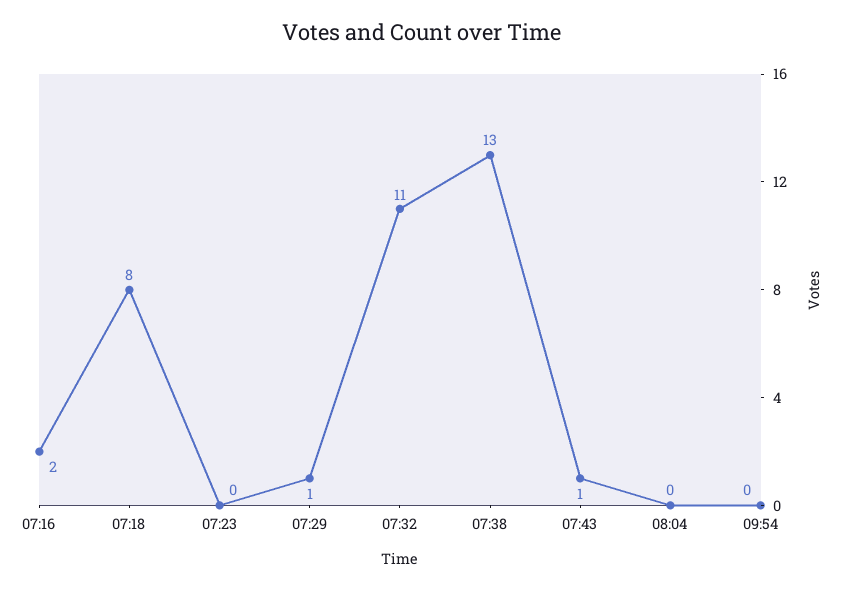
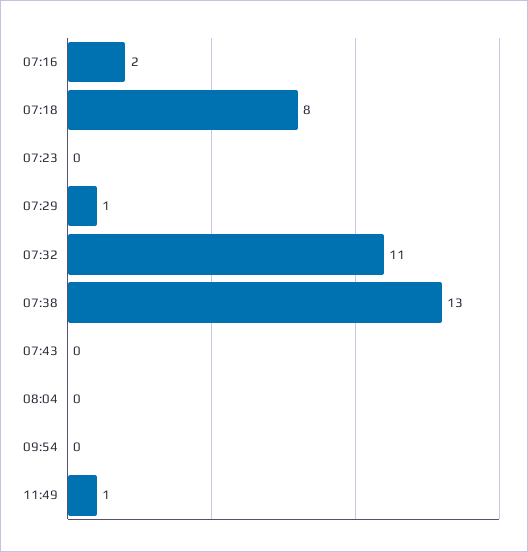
07:43: 1 -> 0
11:49: none -> 1

